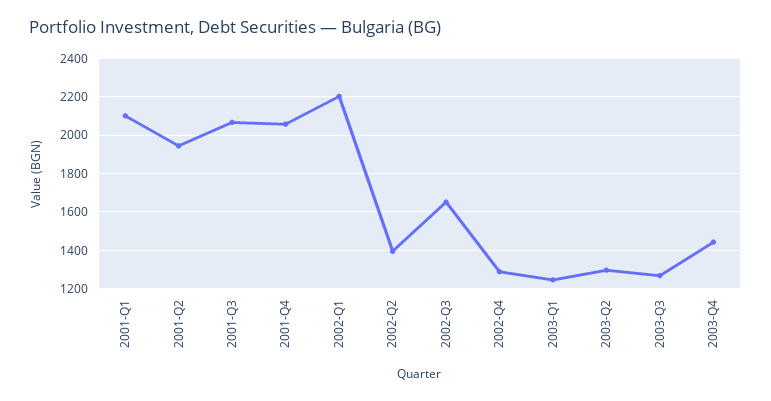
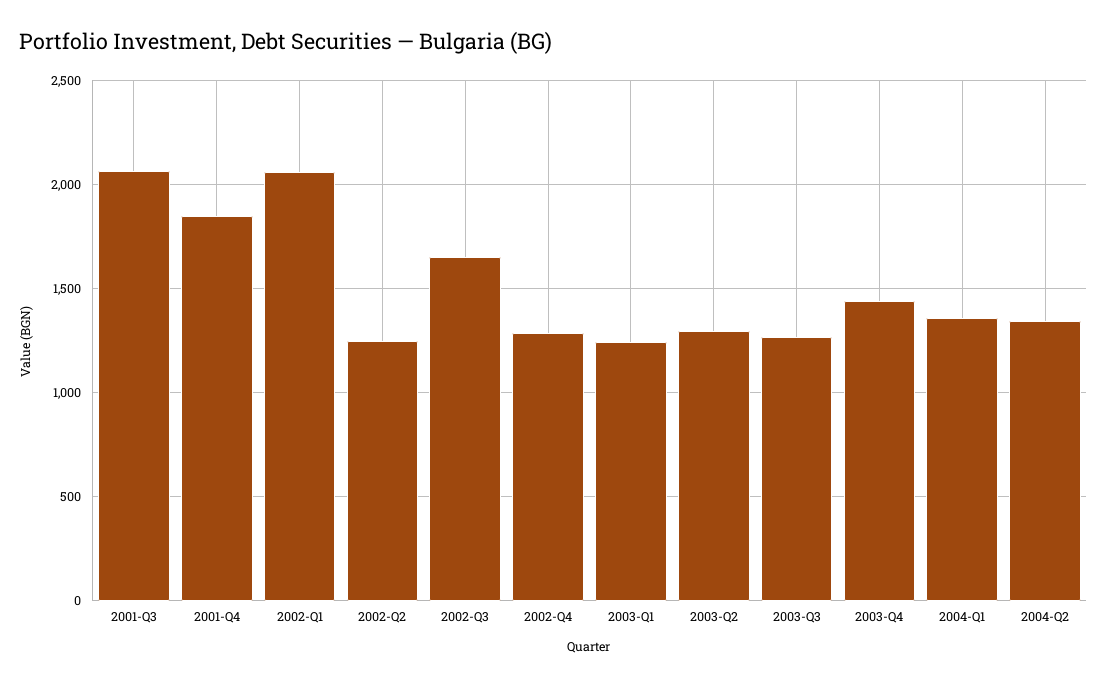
2001-Q1: 2100 -> none
2001-Q2: 1950 -> none
2001-Q4: 2050 -> 1850
2002-Q1: 2200 -> 2050
2002-Q2: 1400 -> 1250
2004-Q1: none -> 1350
2004-Q2: none -> 1350

